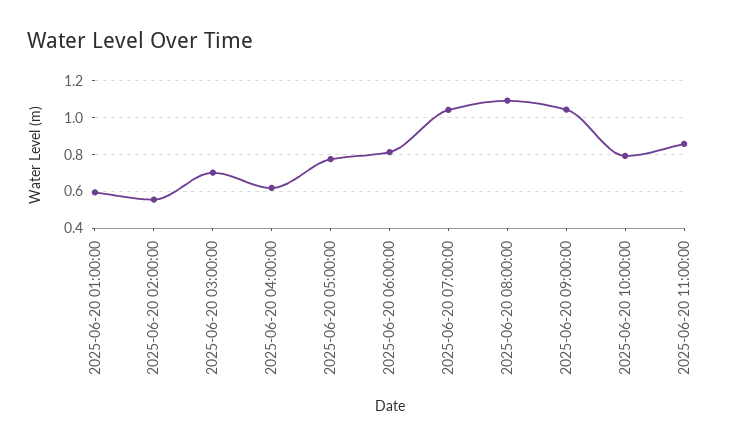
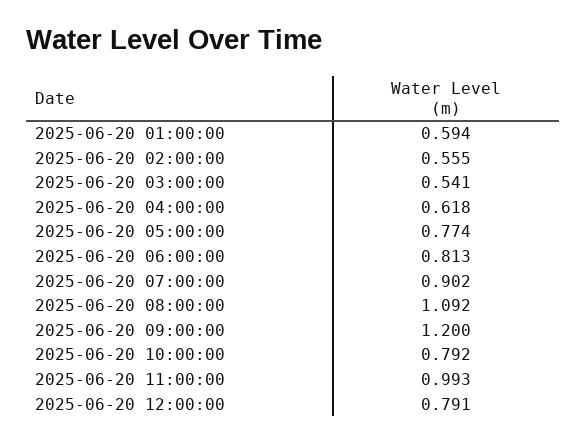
2025-06-20 03:00:00: 0.7 -> 0.541
2025-06-20 07:00:00: 1.05 -> 0.902
2025-06-20 09:00:00: 1.05 -> 1.2
2025-06-20 11:00:00: 0.85 -> 0.993
2025-06-20 12:00:00: none -> 0.791

